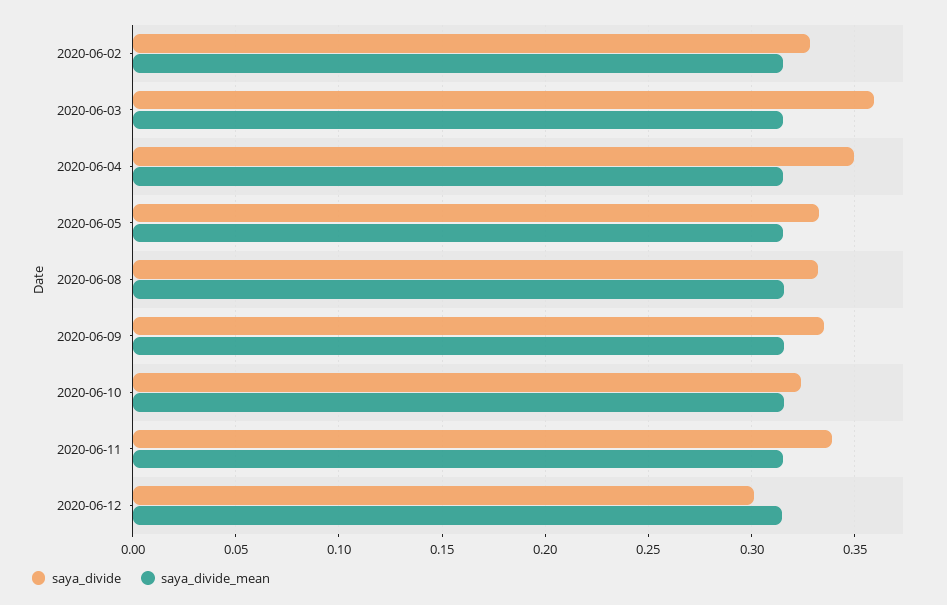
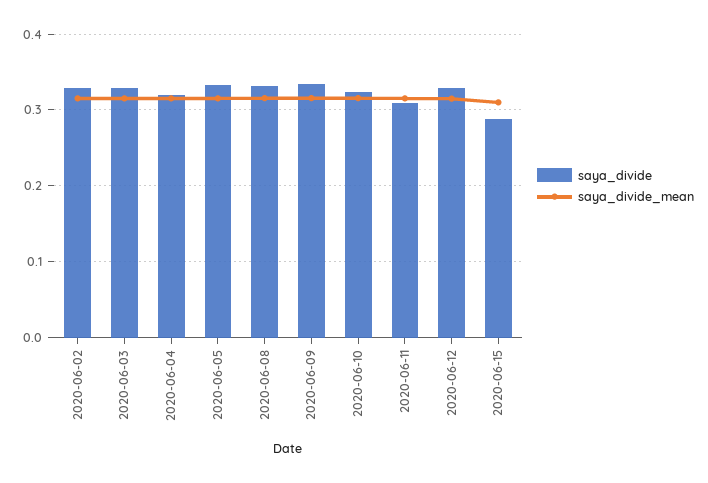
saya_divide, 2020-06-03: 0.36 -> 0.33
saya_divide, 2020-06-04: 0.35 -> 0.32
saya_divide, 2020-06-11: 0.34 -> 0.31
saya_divide, 2020-06-12: 0.3 -> 0.33
saya_divide, 2020-06-15: none -> 0.29
saya_divide_mean, 2020-06-15: none -> 0.31

